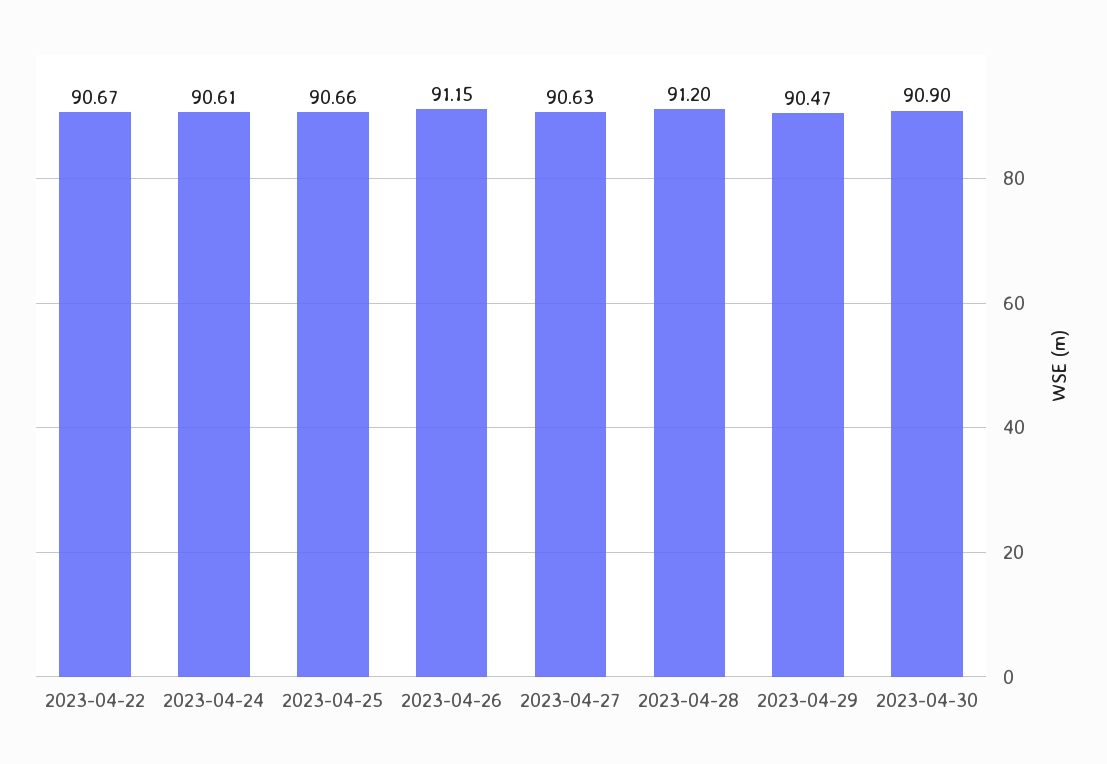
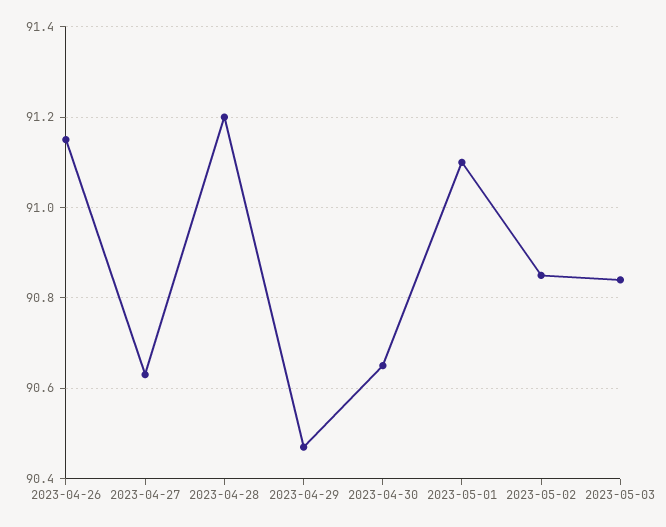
2023-04-22: 90.67 -> none
2023-04-24: 90.61 -> none
2023-04-25: 90.66 -> none
2023-04-30: 90.9 -> 90.65
2023-05-01: none -> 91.1
2023-05-02: none -> 90.85
2023-05-03: none -> 90.85

